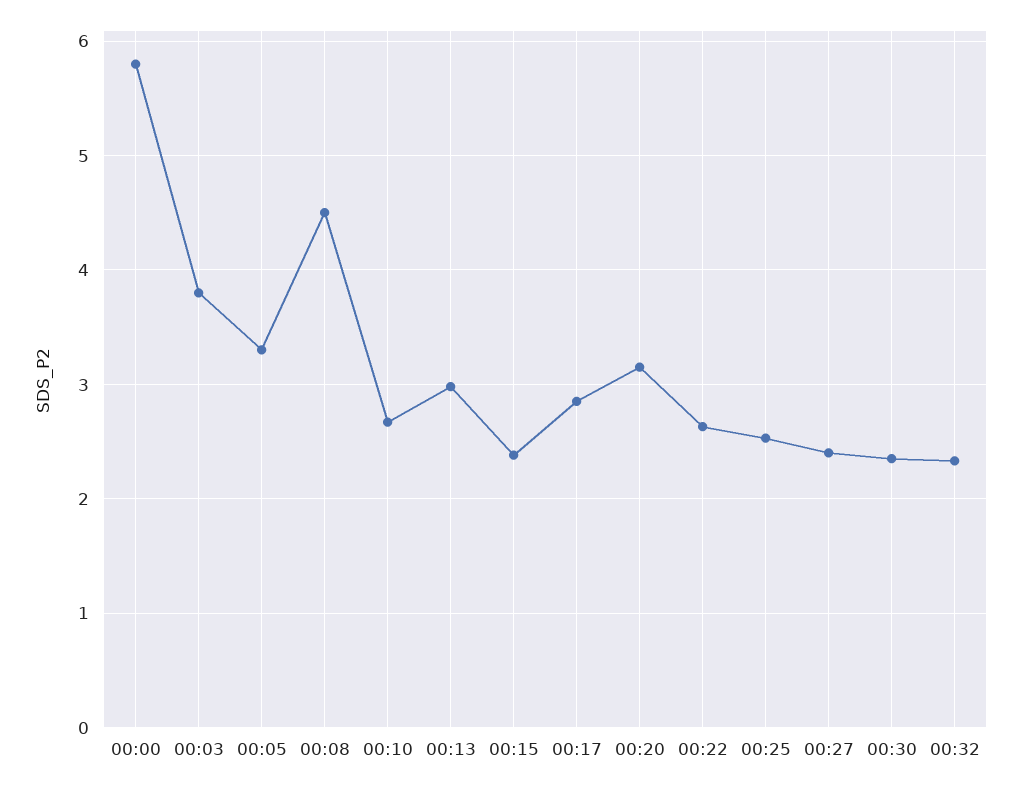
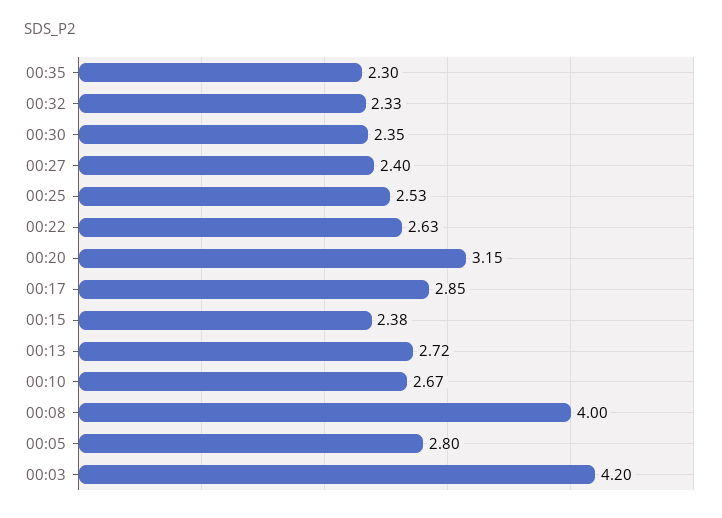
00:00: 5.8 -> none
00:03: 3.8 -> 4.2
00:05: 3.3 -> 2.8
00:08: 4.5 -> 4
00:13: 3 -> 2.72
00:35: none -> 2.3

